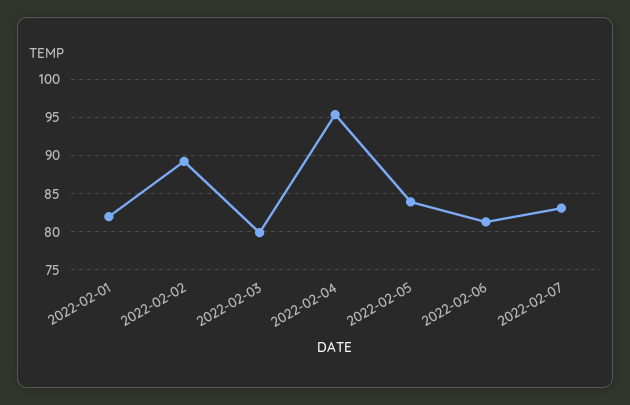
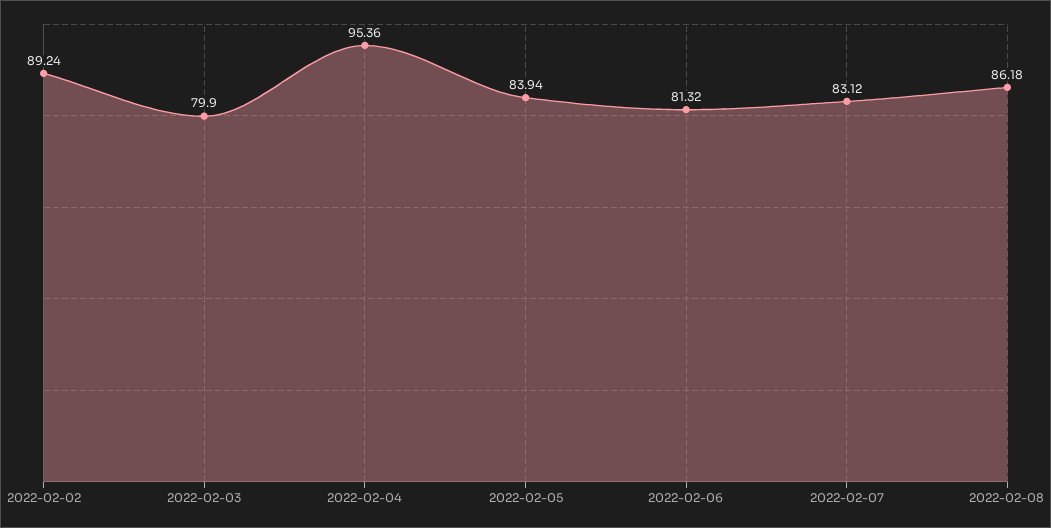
2022-02-01: 82 -> none
2022-02-08: none -> 86.18

